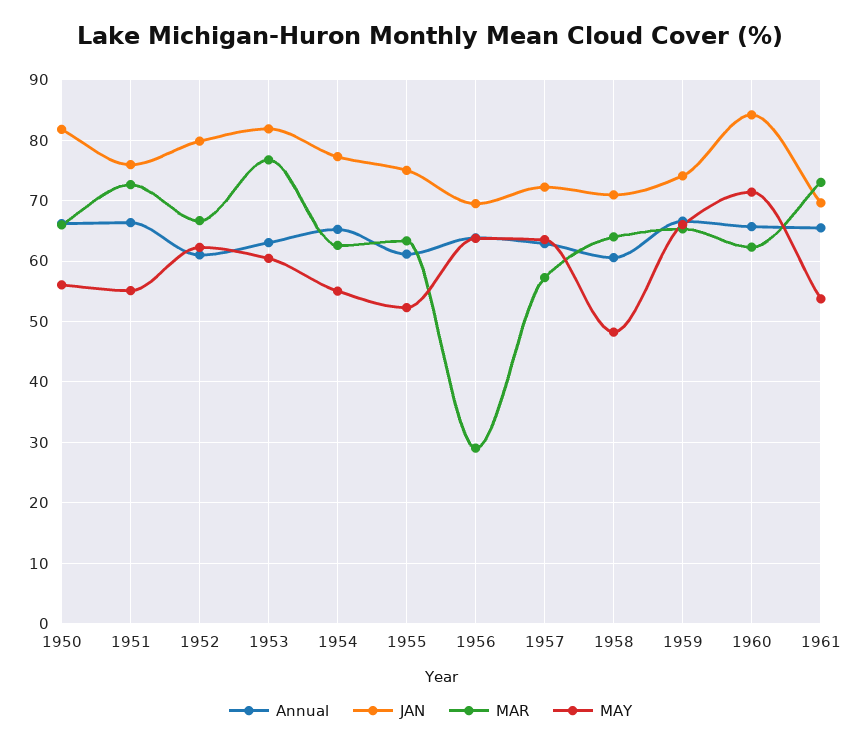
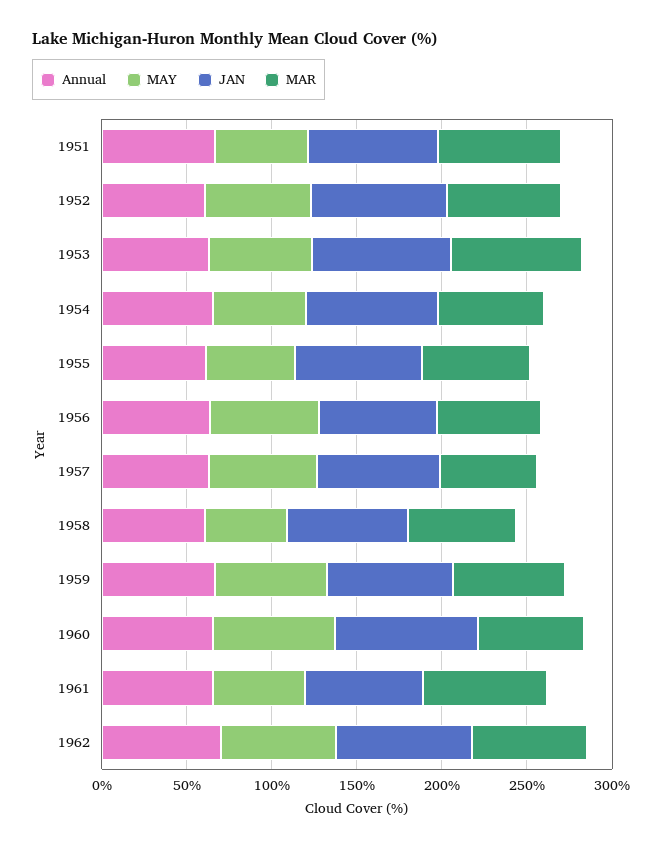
Annual, 1950: 66 -> none
JAN, 1950: 82 -> none
MAR, 1950: 66 -> none
MAY, 1950: 56 -> none
MAR, 1956: 29 -> 60
Annual, 1962: none -> 70
MAY, 1962: none -> 70
JAN, 1962: none -> 80
MAR, 1962: none -> 70

